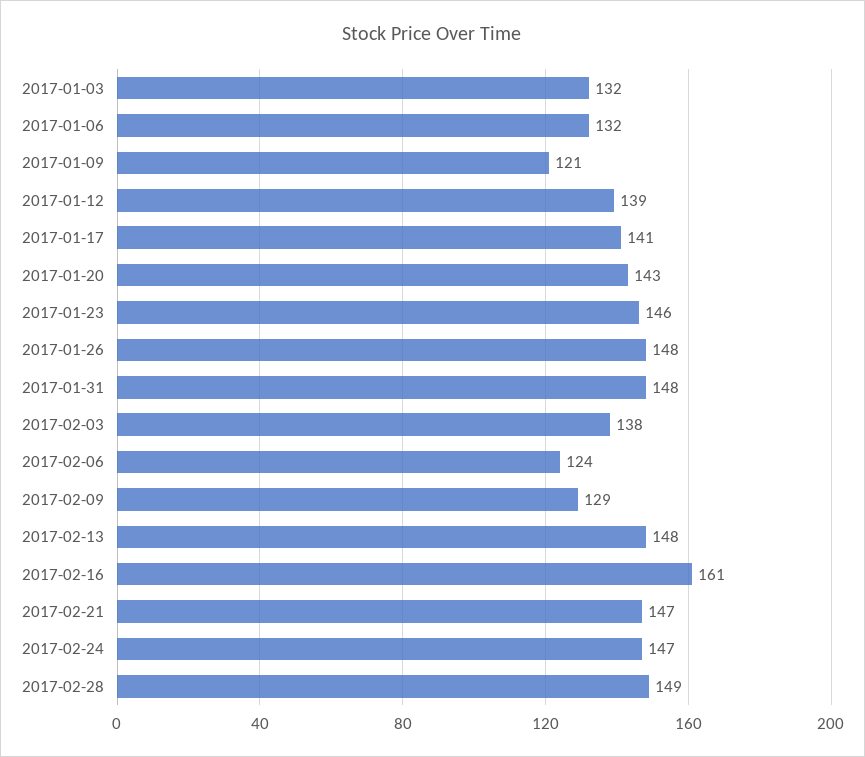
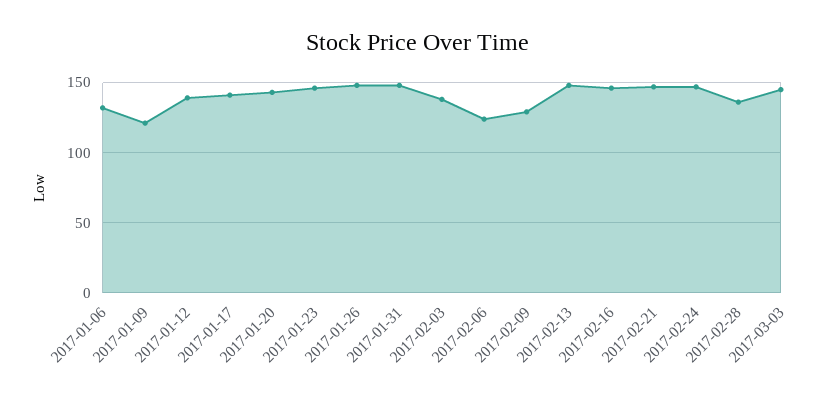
2017-01-03: 132 -> none
2017-02-16: 161 -> 145
2017-02-28: 149 -> 135
2017-03-03: none -> 145

